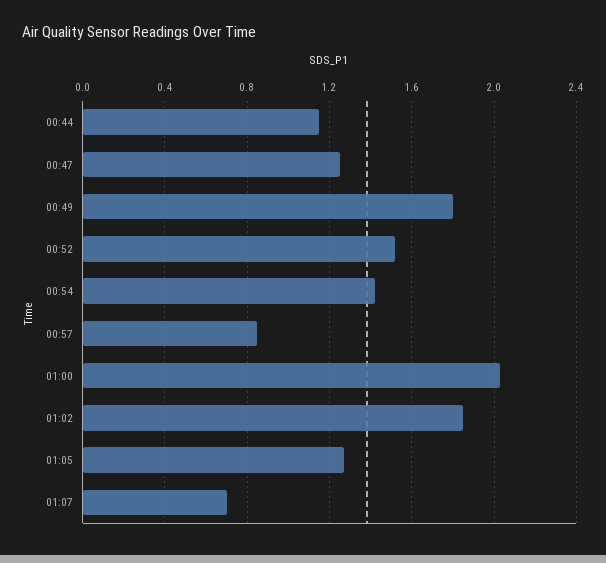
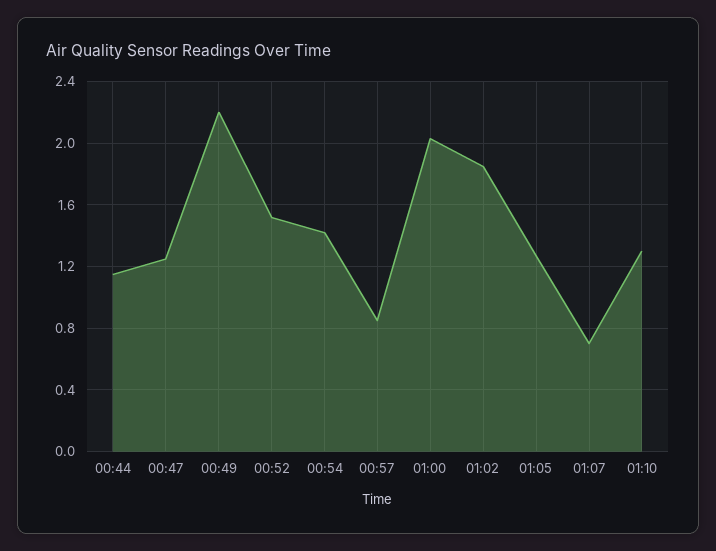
00:49: 1.8 -> 2.2
01:10: none -> 1.3

